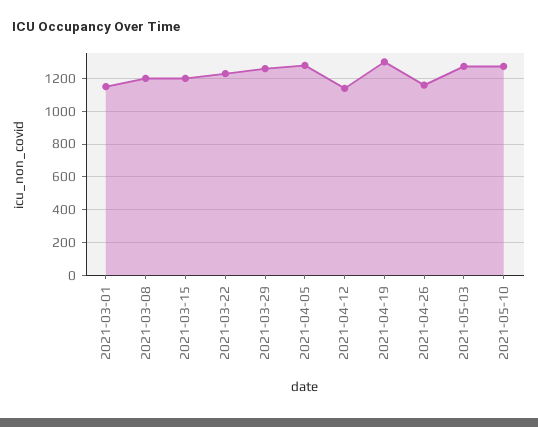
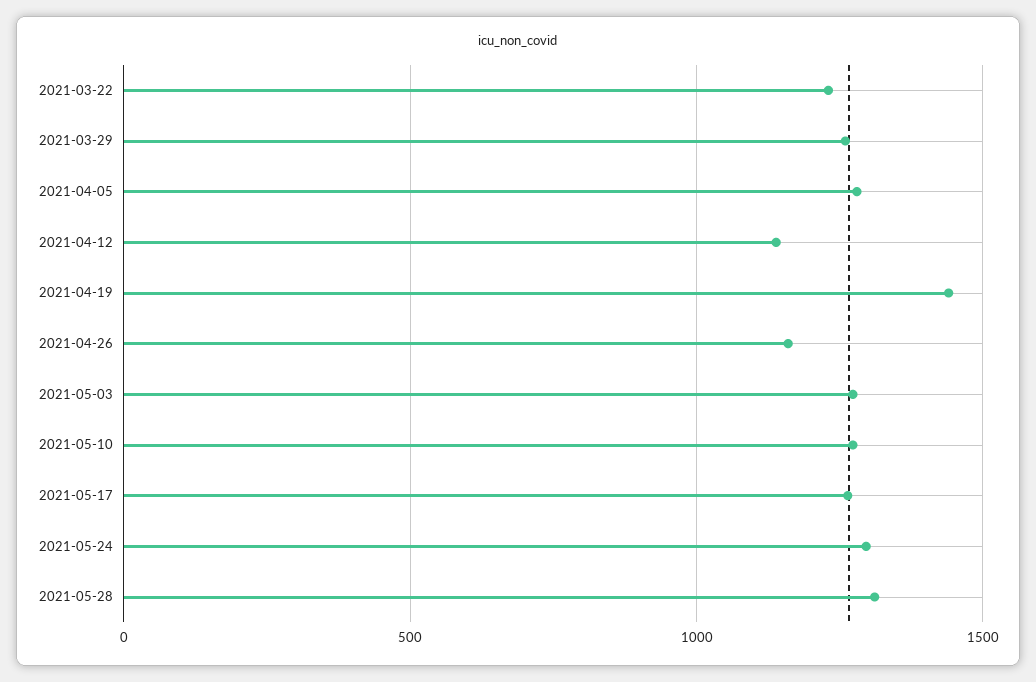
2021-03-01: 1150 -> none
2021-03-08: 1200 -> none
2021-03-15: 1200 -> none
2021-04-19: 1300 -> 1450
2021-05-17: none -> 1250
2021-05-24: none -> 1300
2021-05-28: none -> 1300

